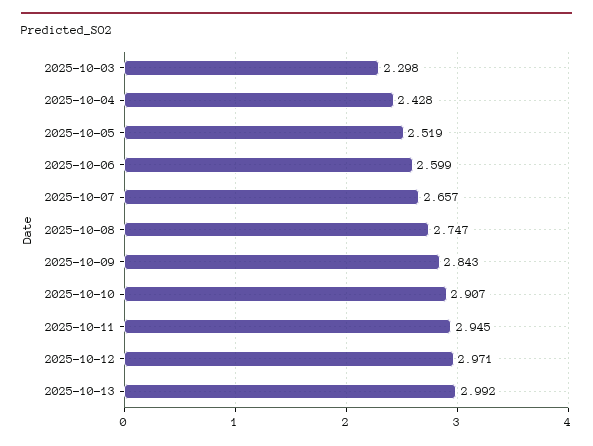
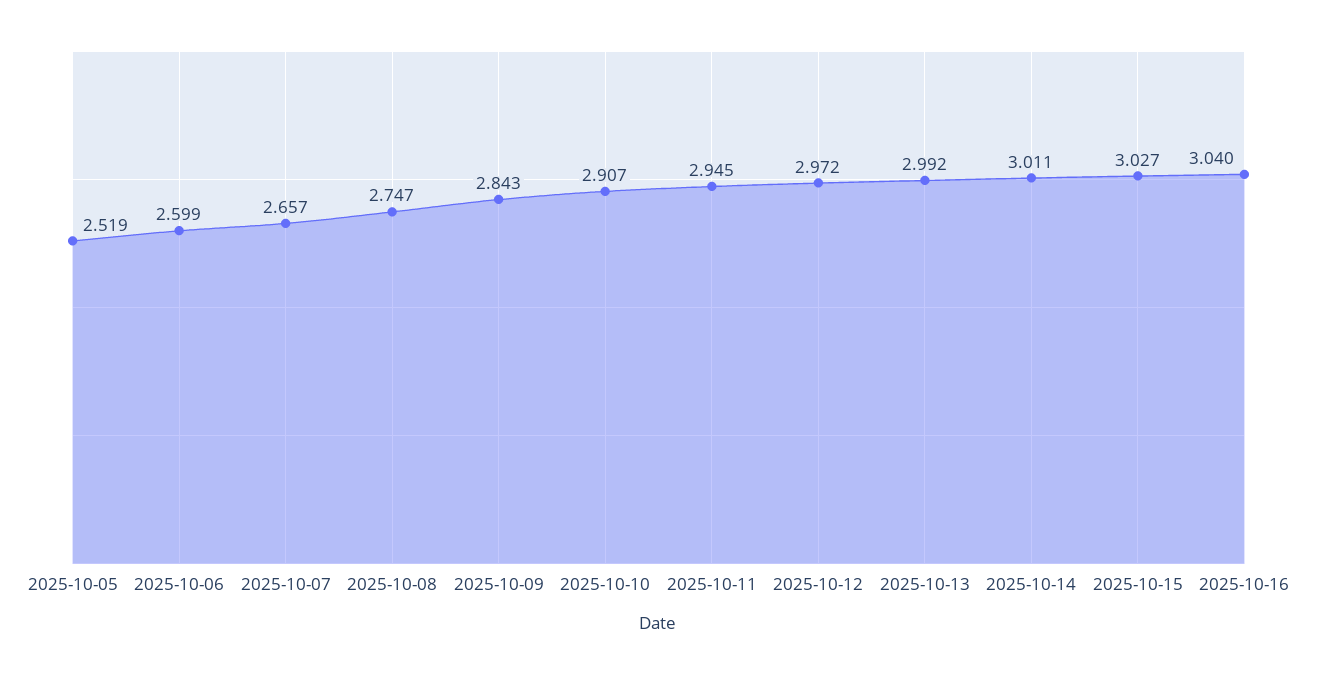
2025-10-03: 2.298 -> none
2025-10-04: 2.428 -> none
2025-10-12: 2.971 -> 2.972
2025-10-14: none -> 3.011
2025-10-15: none -> 3.027
2025-10-16: none -> 3.04

